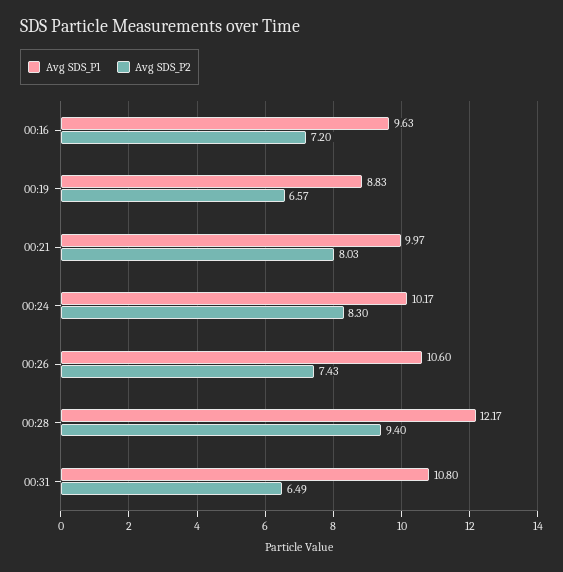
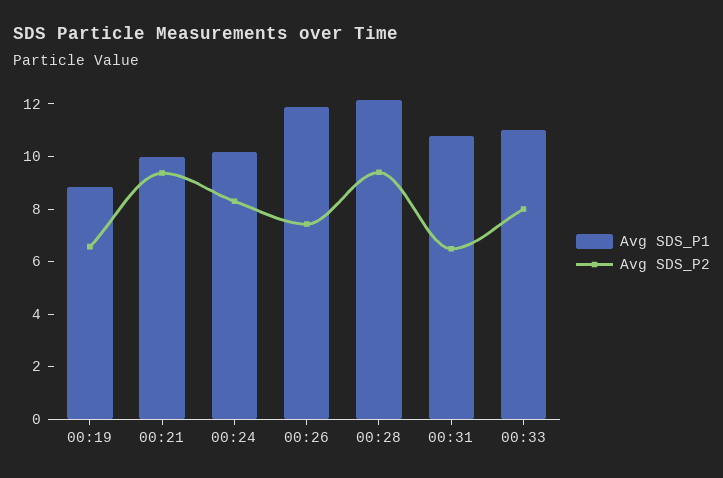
Avg SDS_P1, 00:16: 9.63 -> none
Avg SDS_P2, 00:16: 7.2 -> none
Avg SDS_P2, 00:21: 8.03 -> 9.5
Avg SDS_P1, 00:26: 10.6 -> 12
Avg SDS_P1, 00:33: none -> 11
Avg SDS_P2, 00:33: none -> 8

